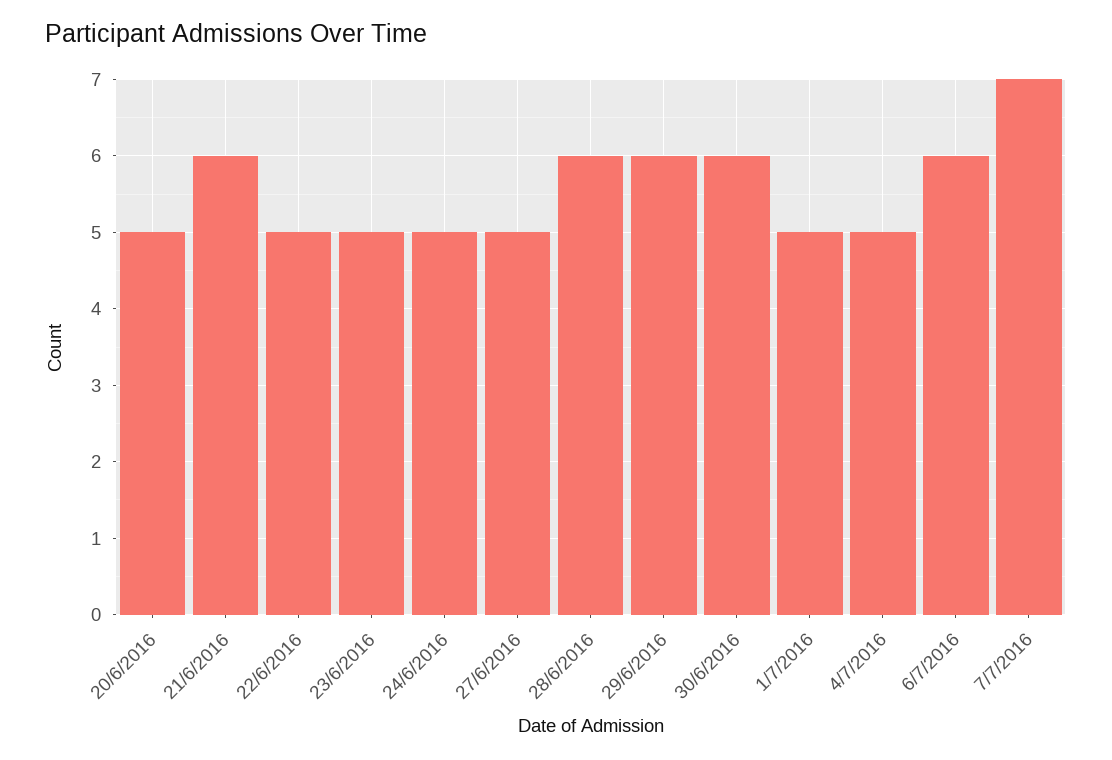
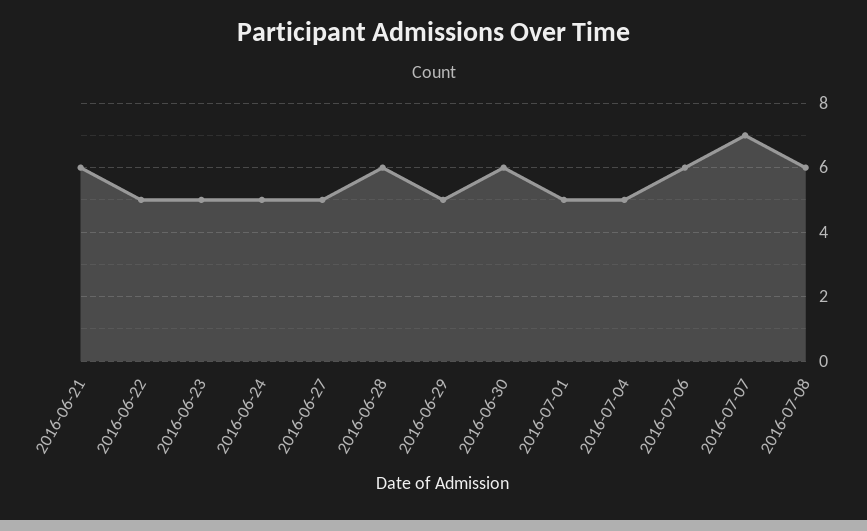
20/6/2016: 5 -> none
29/6/2016: 6 -> 5
2016-07-08: none -> 6

